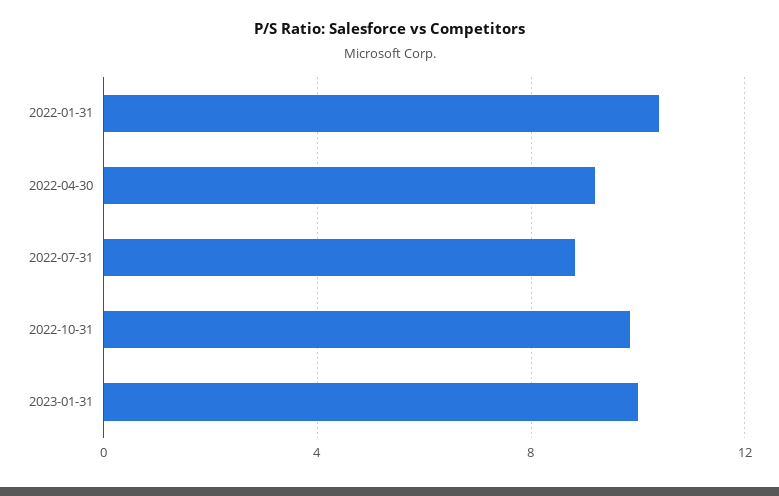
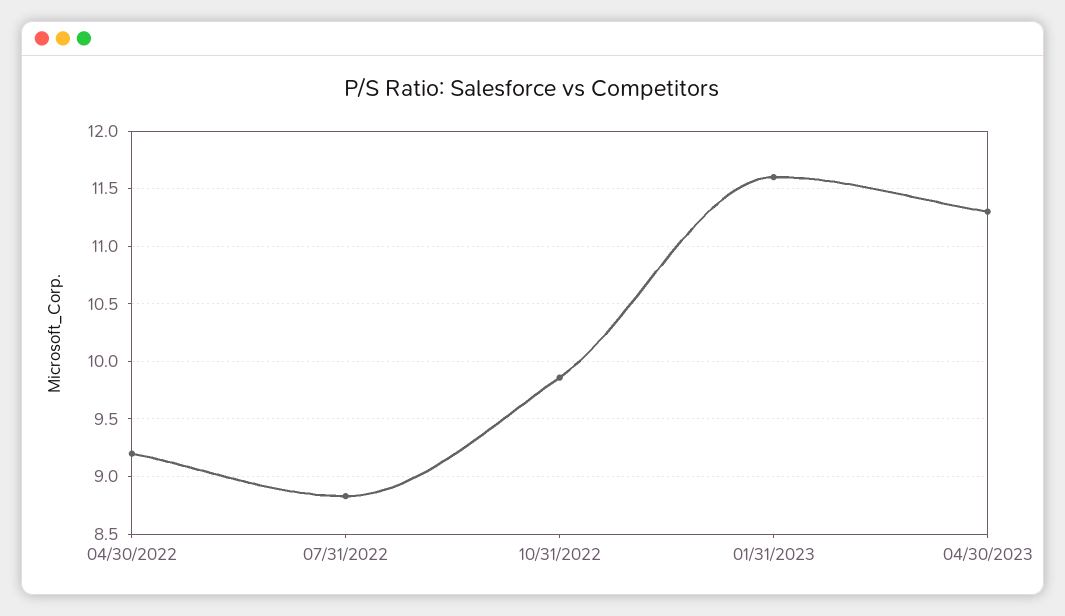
2022-01-31: 10.5 -> none
2023-01-31: 10 -> 11.6
04/30/2023: none -> 11.3

